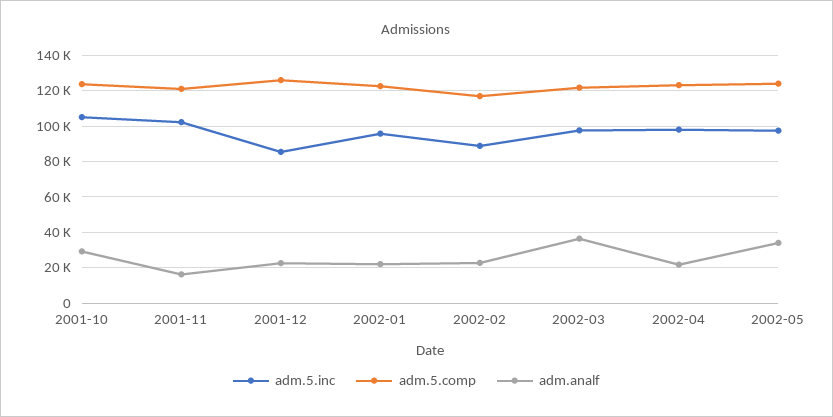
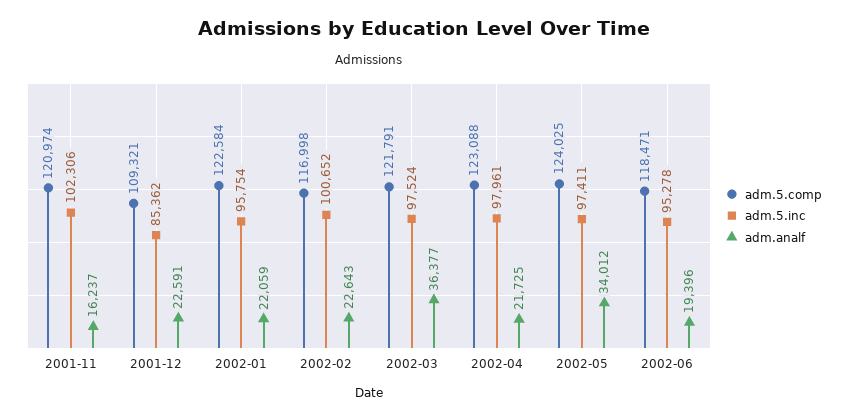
adm.5.inc, 2001-10: 105000 -> none
adm.5.comp, 2001-10: 125000 -> none
adm.analf, 2001-10: 30000 -> none
adm.5.comp, 2001-12: 125000 -> 109321
adm.5.inc, 2002-02: 90000 -> 100652
adm.5.comp, 2002-06: none -> 118471
adm.5.inc, 2002-06: none -> 95278
adm.analf, 2002-06: none -> 19396

